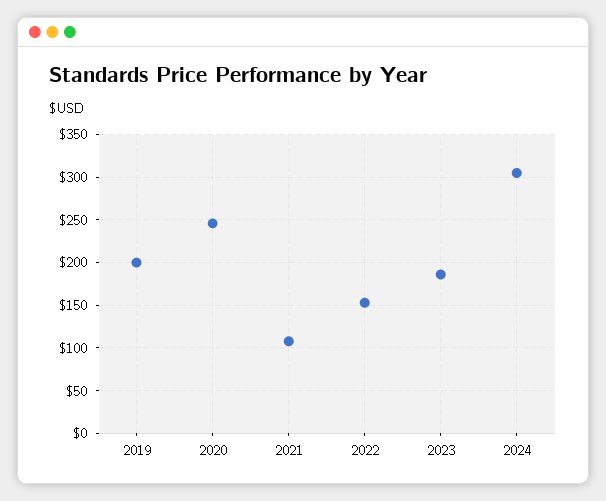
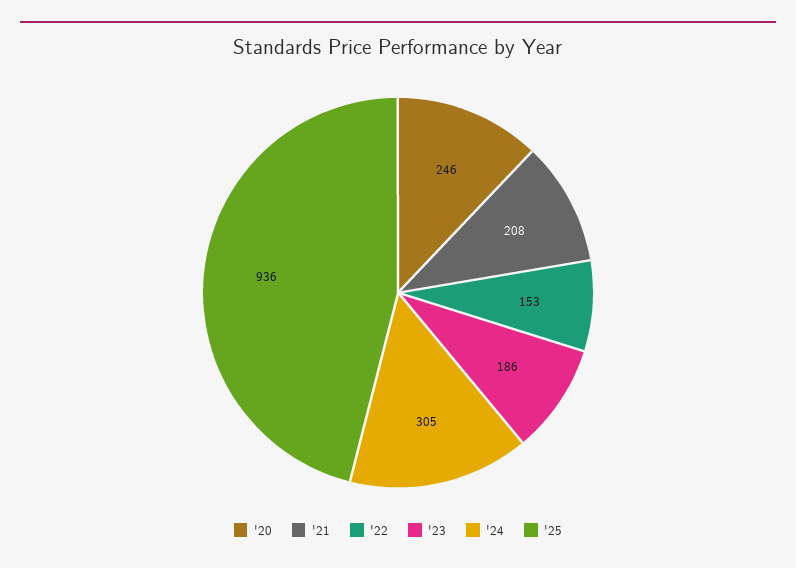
2019: 200 -> none
2021: 110 -> 208
'25: none -> 936

